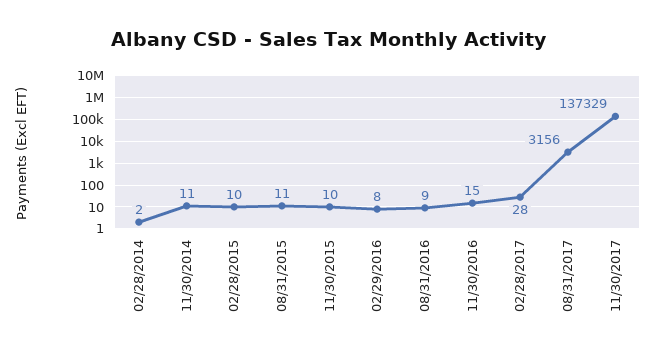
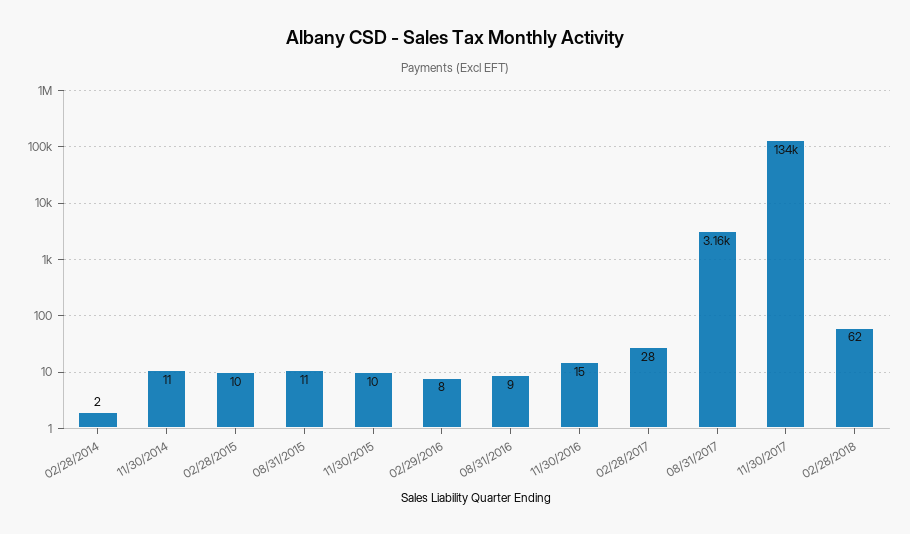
11/30/2017: 137329 -> 134000
02/28/2018: none -> 62

